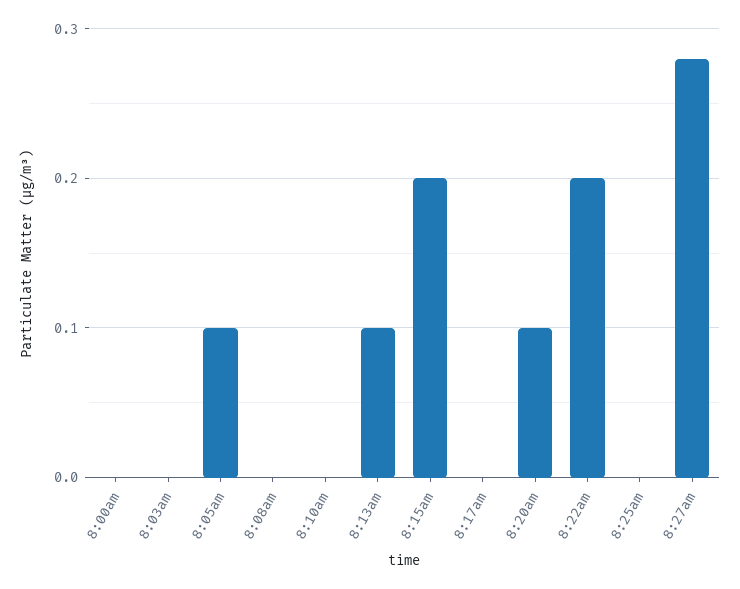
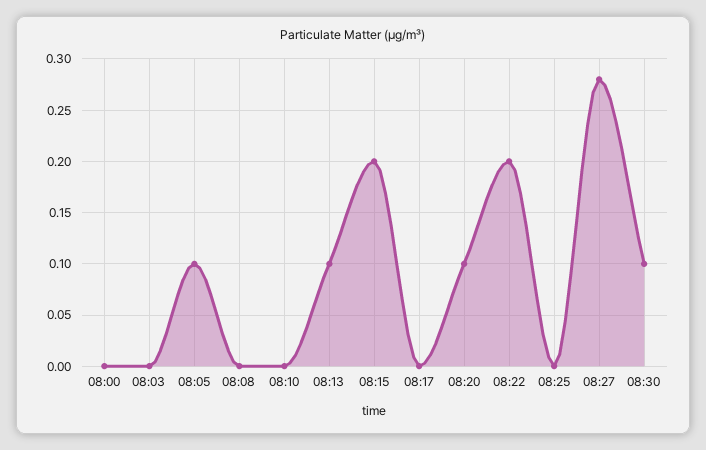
08:30: none -> 0.1

